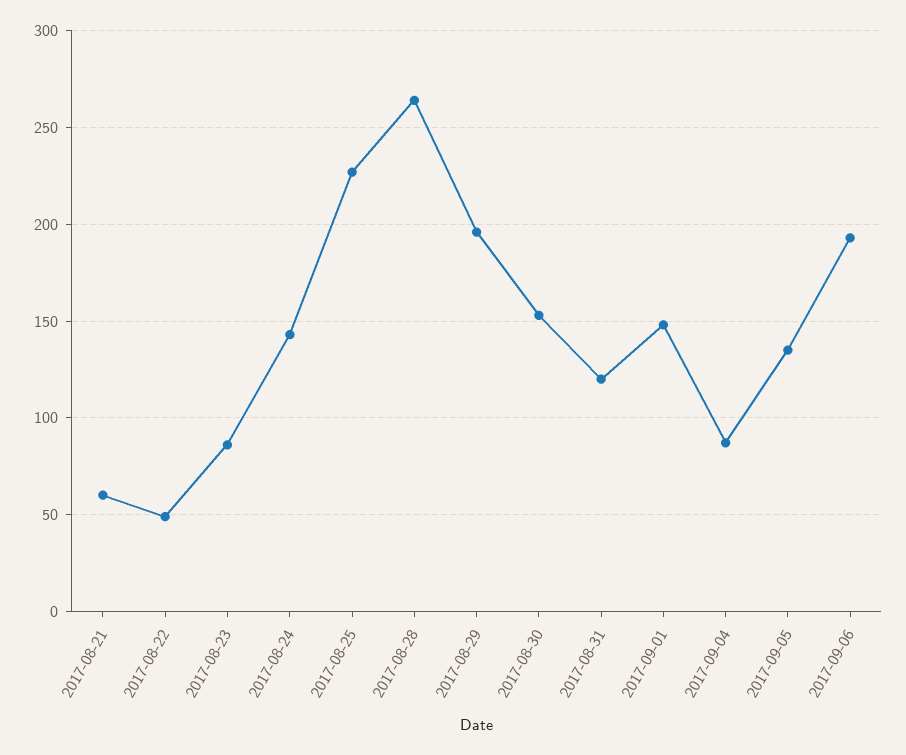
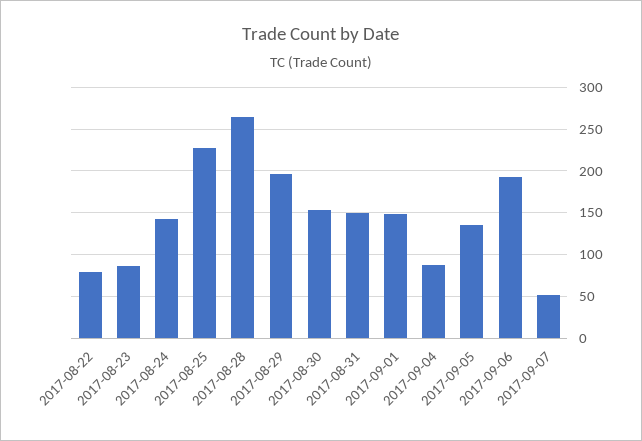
2017-08-21: 60 -> none
2017-08-22: 50 -> 80
2017-08-31: 120 -> 150
2017-09-07: none -> 50

